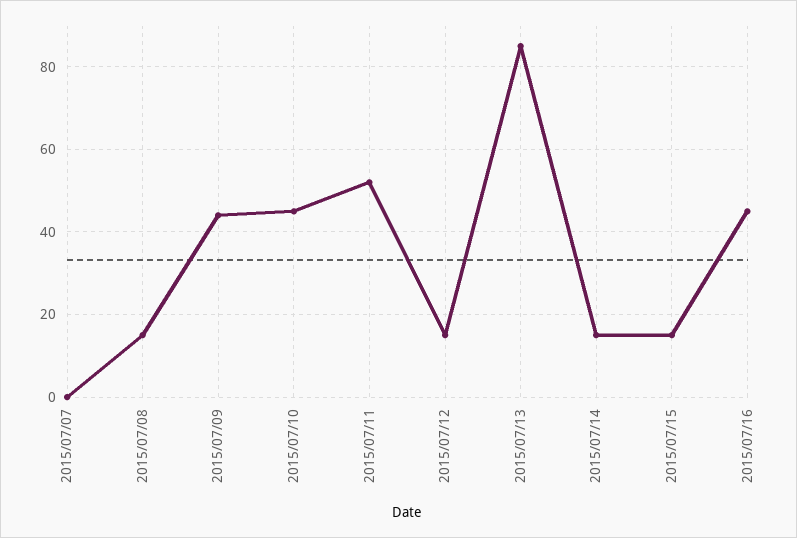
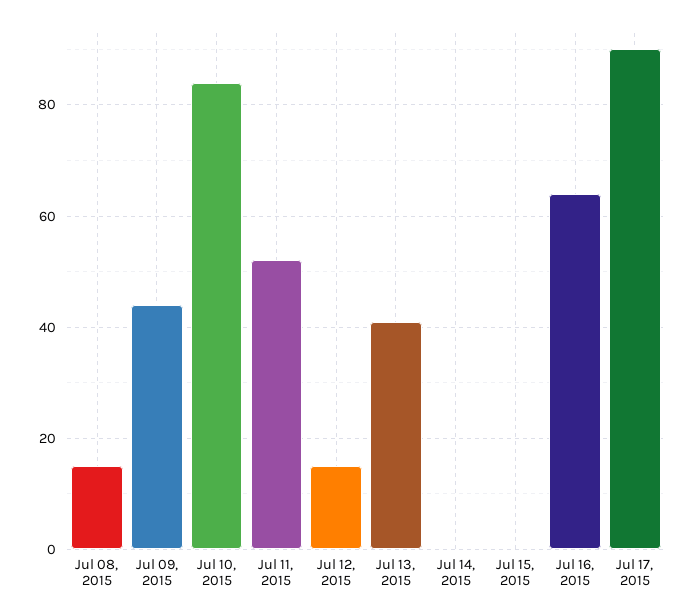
2015/07/07: 0 -> none
2015/07/10: 45 -> 85
2015/07/13: 85 -> 40
2015/07/14: 15 -> 0
2015/07/15: 15 -> 0
2015/07/16: 45 -> 65
Jul 17, 2015: none -> 90

